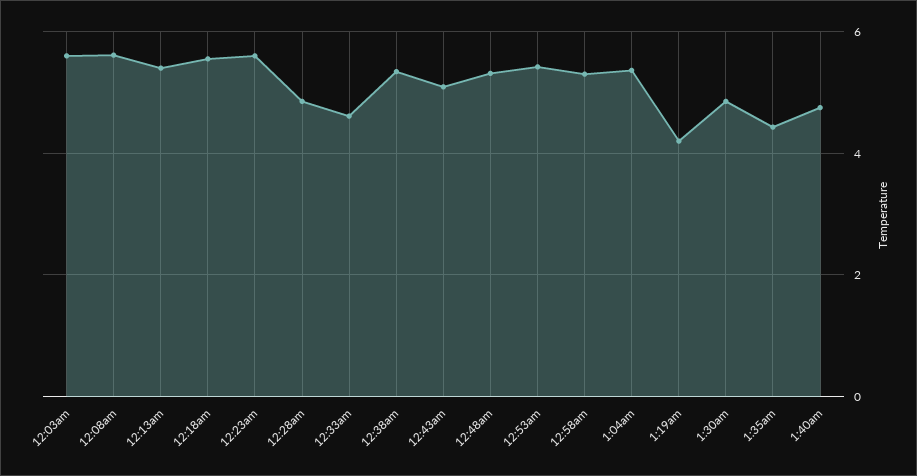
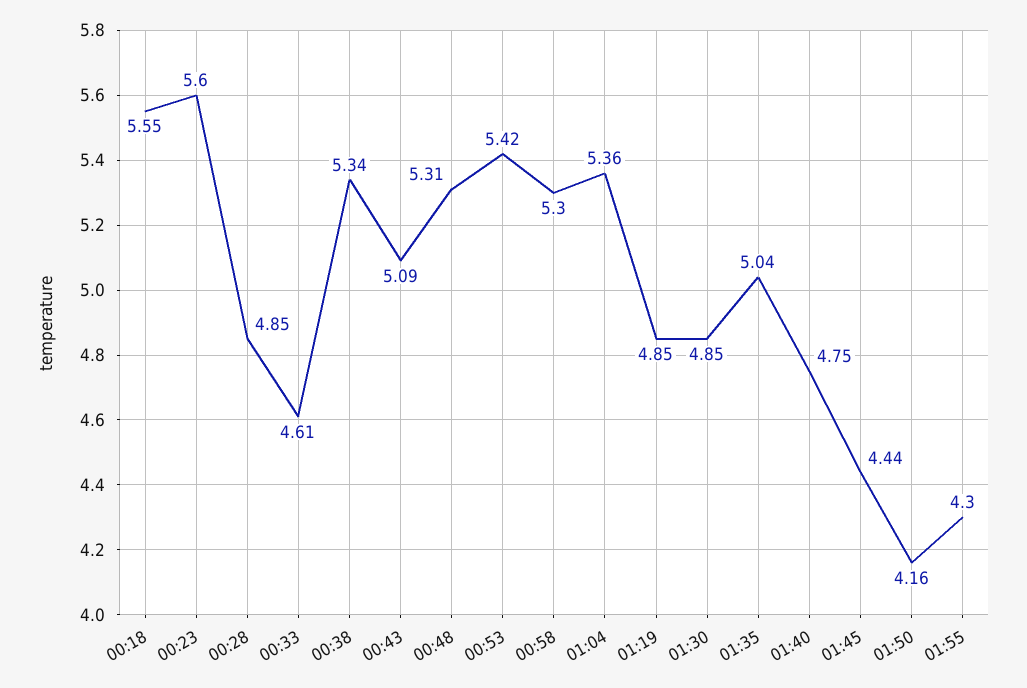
12:03am: 5.6 -> none
12:08am: 5.6 -> none
12:13am: 5.4 -> none
1:19am: 4.2 -> 4.85
1:35am: 4.4 -> 5.04
01:45: none -> 4.44
01:50: none -> 4.16
01:55: none -> 4.3

